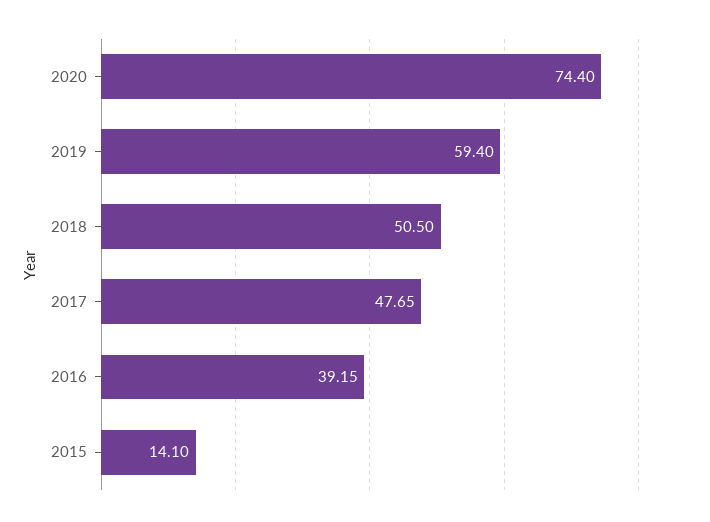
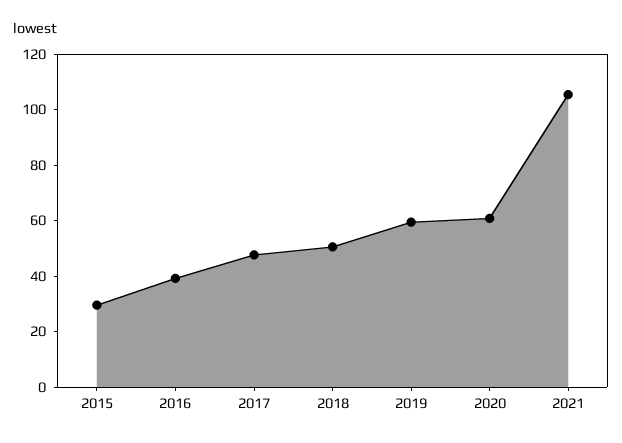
2020: 74.4 -> 60
2015: 14.1 -> 30
2021: none -> 105

